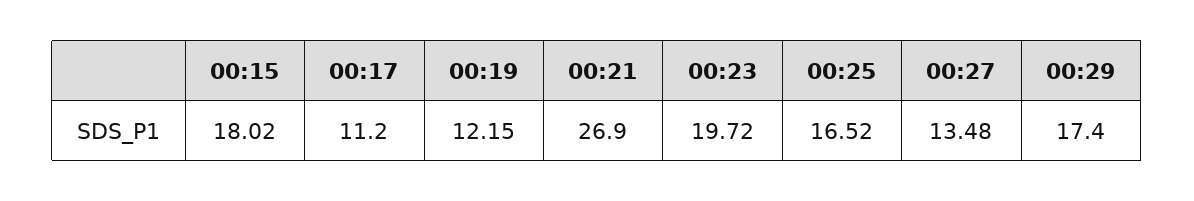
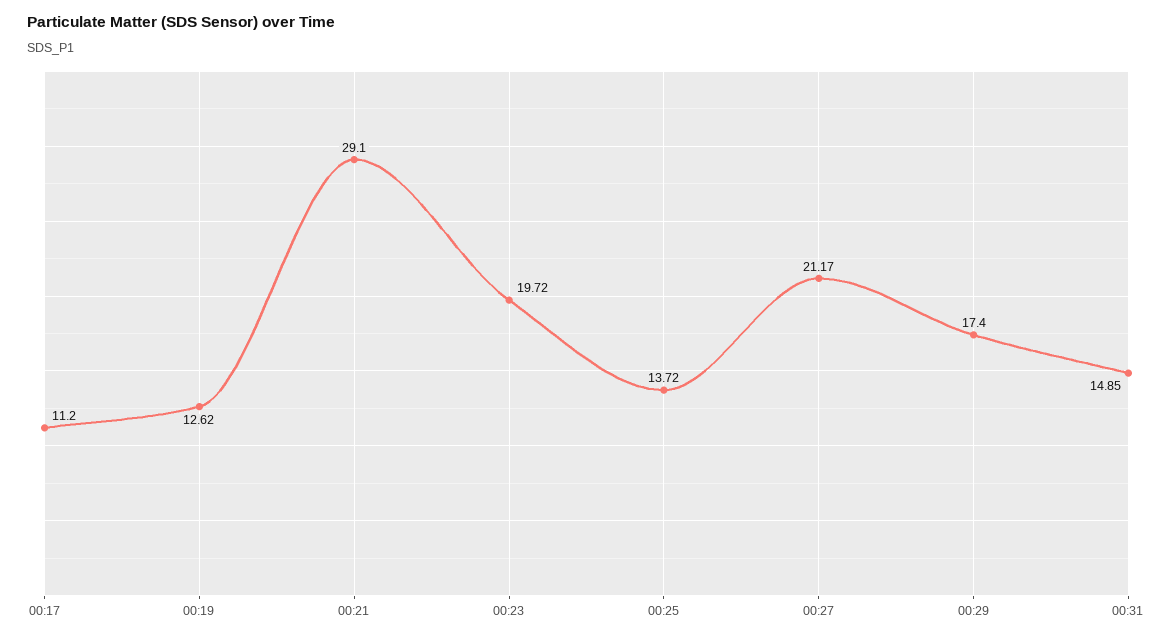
00:15: 18.02 -> none
00:19: 12.15 -> 12.62
00:21: 26.9 -> 29.1
00:25: 16.52 -> 13.72
00:27: 13.48 -> 21.17
00:31: none -> 14.85

